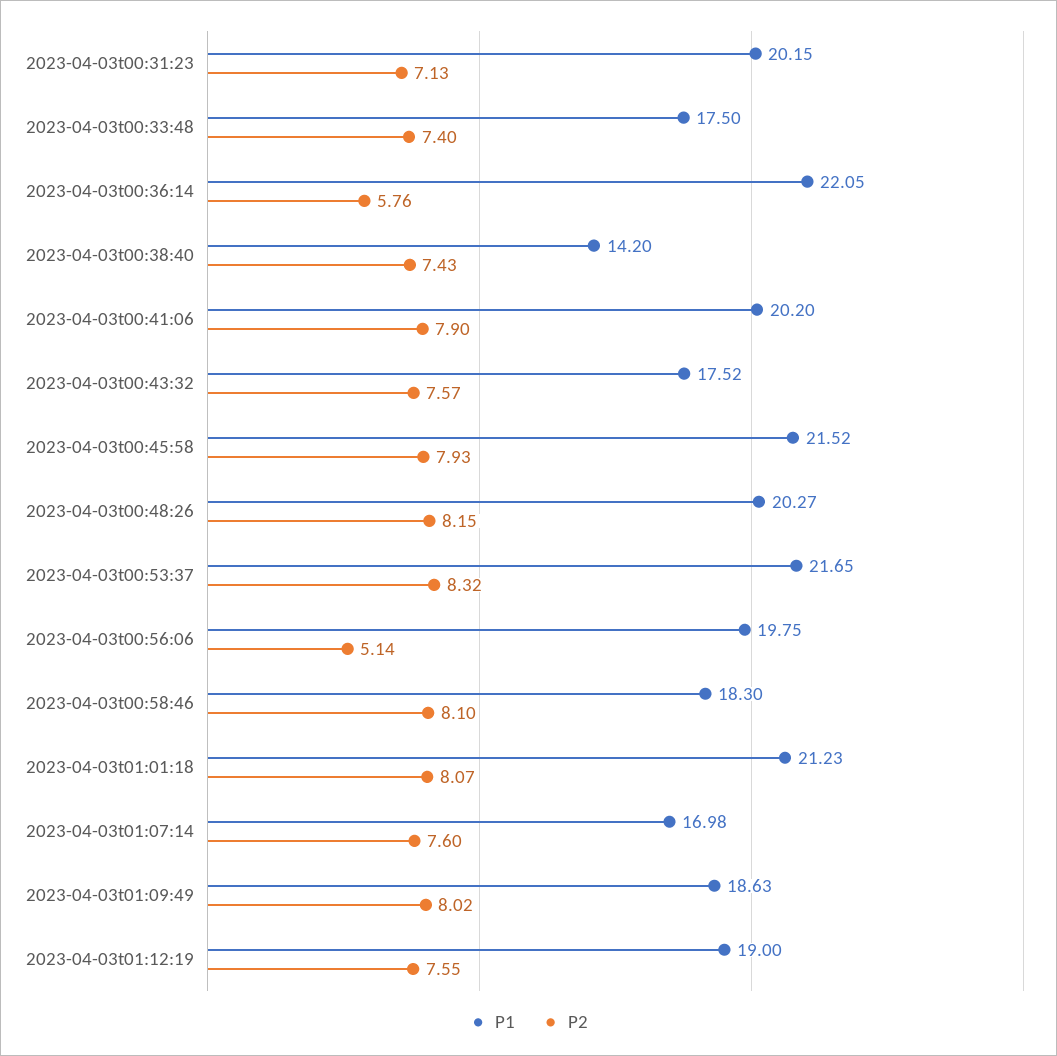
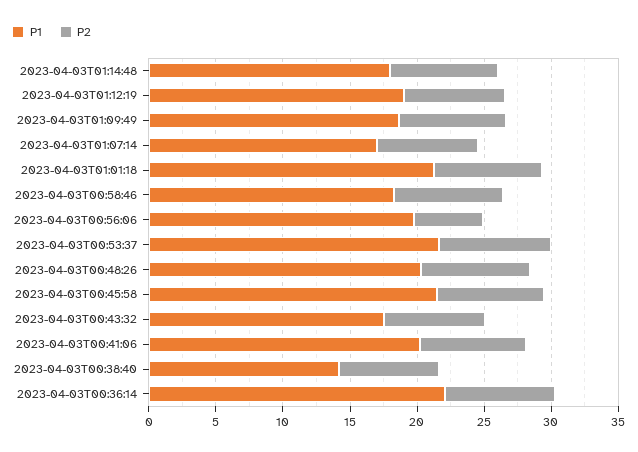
P1, 2023-04-03t00:31:23: 20.15 -> none
P2, 2023-04-03t00:31:23: 7.13 -> none
P1, 2023-04-03t00:33:48: 17.5 -> none
P2, 2023-04-03t00:33:48: 7.4 -> none
P2, 2023-04-03t00:36:14: 5.76 -> 8
P1, 2023-04-03T01:14:48: none -> 18
P2, 2023-04-03T01:14:48: none -> 8

